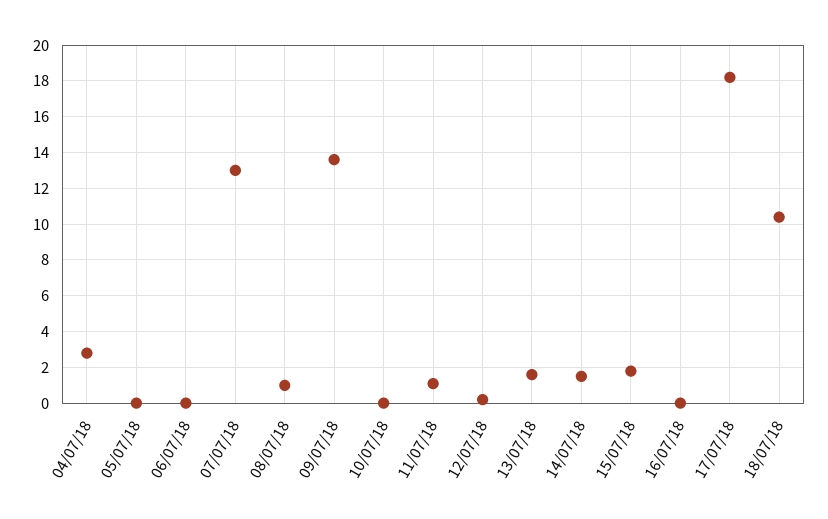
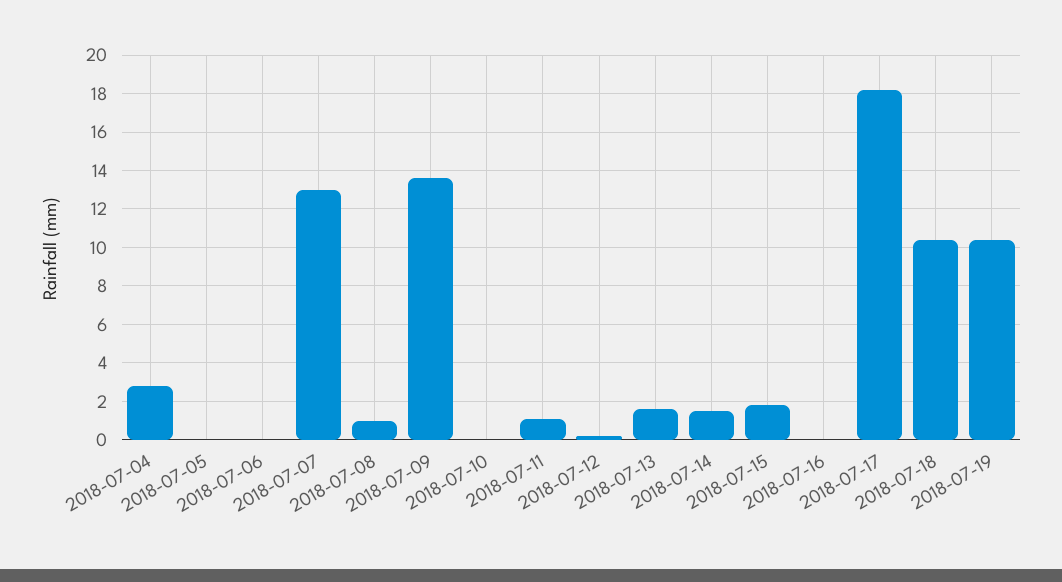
2018-07-19: none -> 10.5

